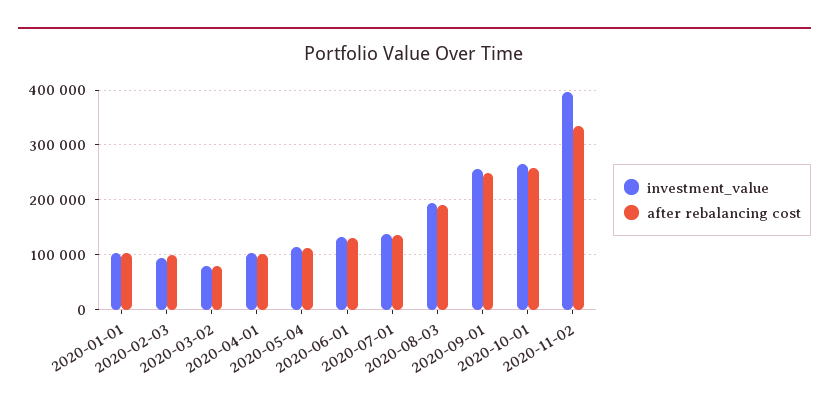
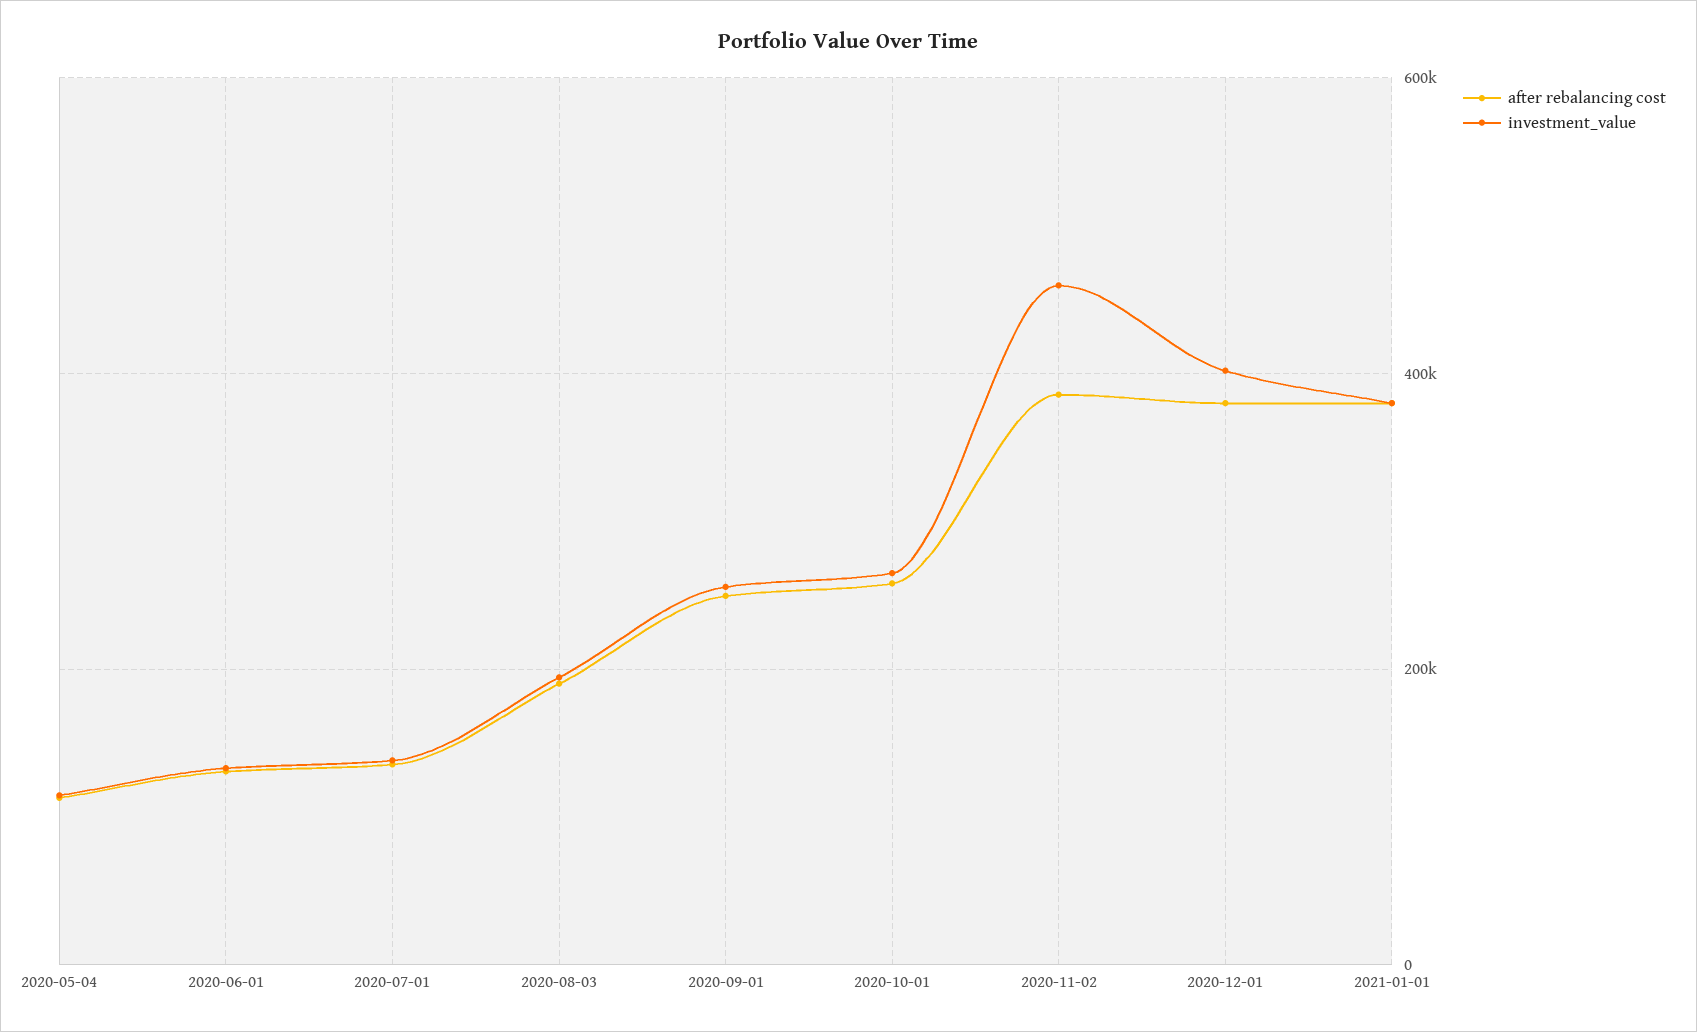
investment_value, 2020-01-01: 100000 -> none
after rebalancing cost, 2020-01-01: 100000 -> none
investment_value, 2020-02-03: 100000 -> none
after rebalancing cost, 2020-02-03: 100000 -> none
investment_value, 2020-03-02: 80000 -> none
after rebalancing cost, 2020-03-02: 80000 -> none
investment_value, 2020-04-01: 100000 -> none
after rebalancing cost, 2020-04-01: 100000 -> none
investment_value, 2020-11-02: 400000 -> 460000
after rebalancing cost, 2020-11-02: 340000 -> 380000
after rebalancing cost, 2020-12-01: none -> 380000
investment_value, 2020-12-01: none -> 400000
after rebalancing cost, 2021-01-01: none -> 380000
investment_value, 2021-01-01: none -> 380000

